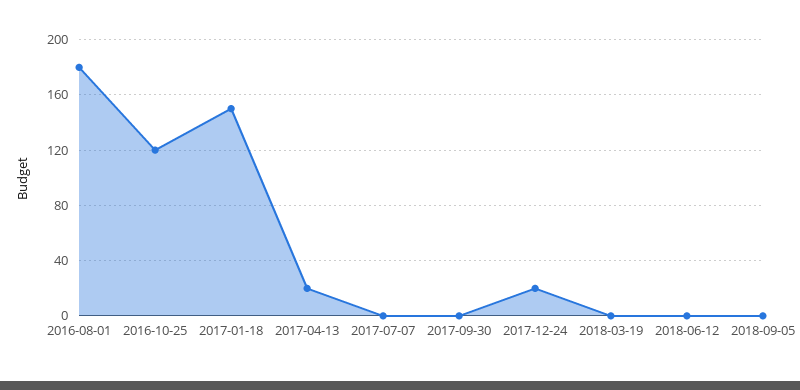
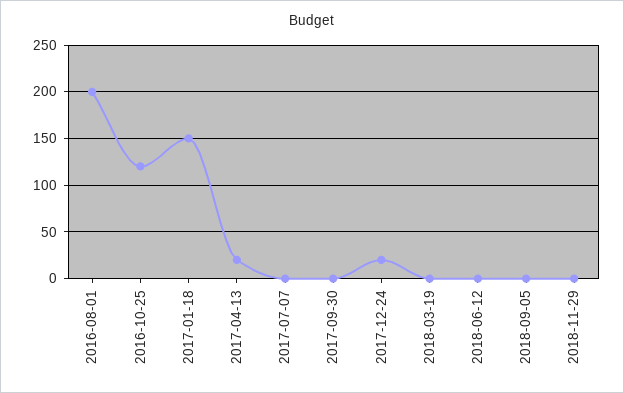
2016-08-01: 180 -> 200
2018-11-29: none -> 0

